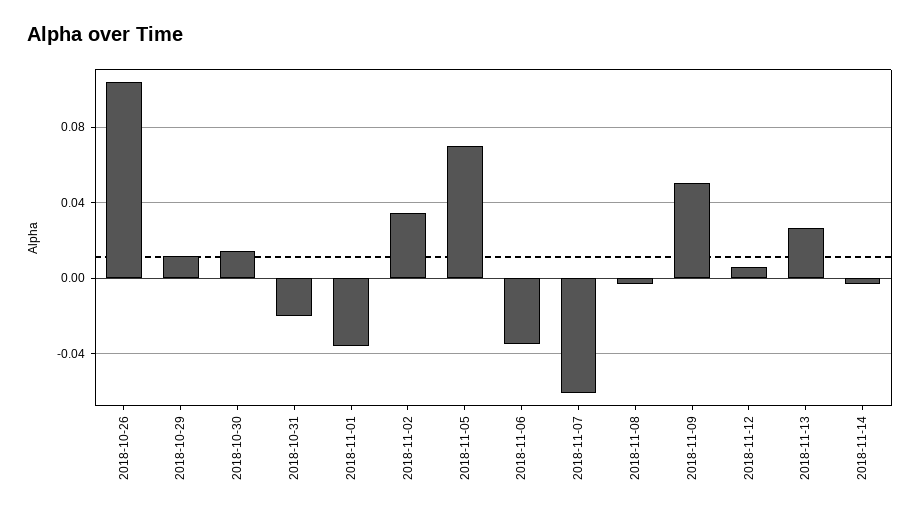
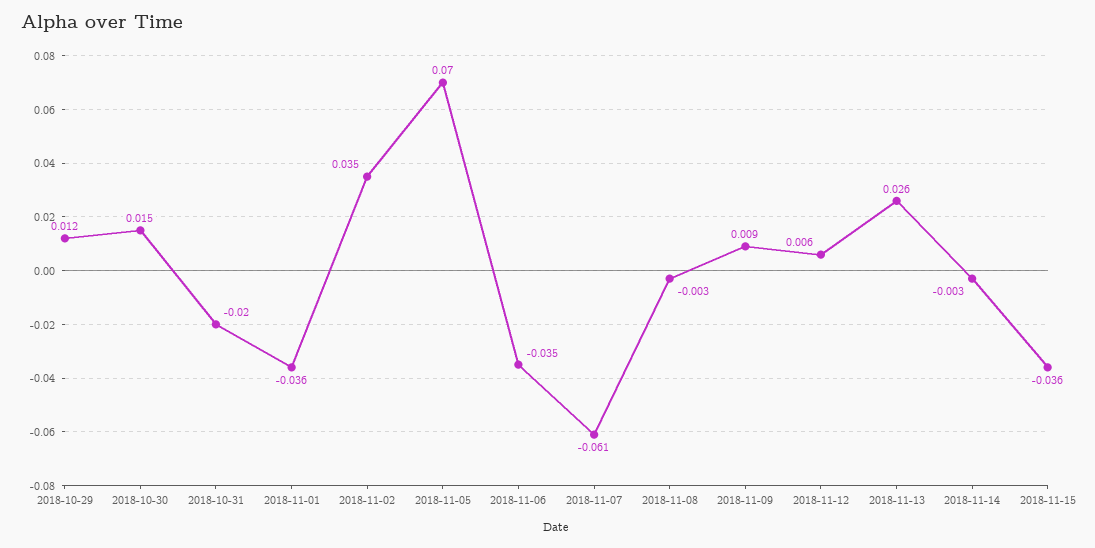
2018-10-26: 0.105 -> none
2018-11-09: 0.05 -> 0.009
2018-11-15: none -> -0.036

